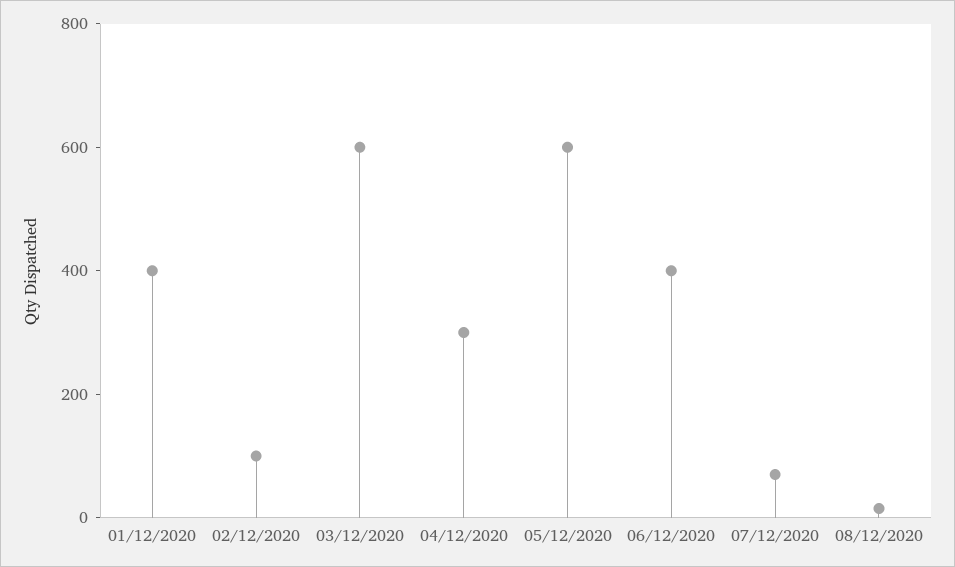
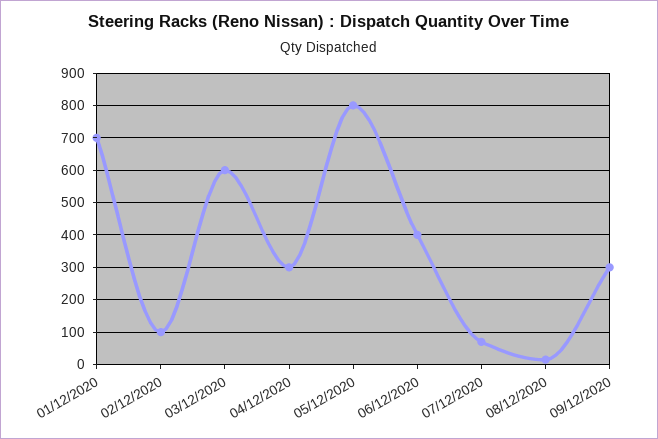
01/12/2020: 400 -> 700
05/12/2020: 600 -> 800
09/12/2020: none -> 300

